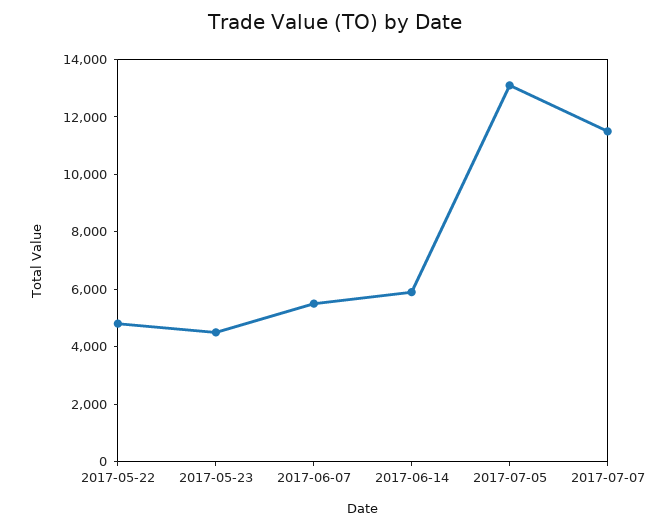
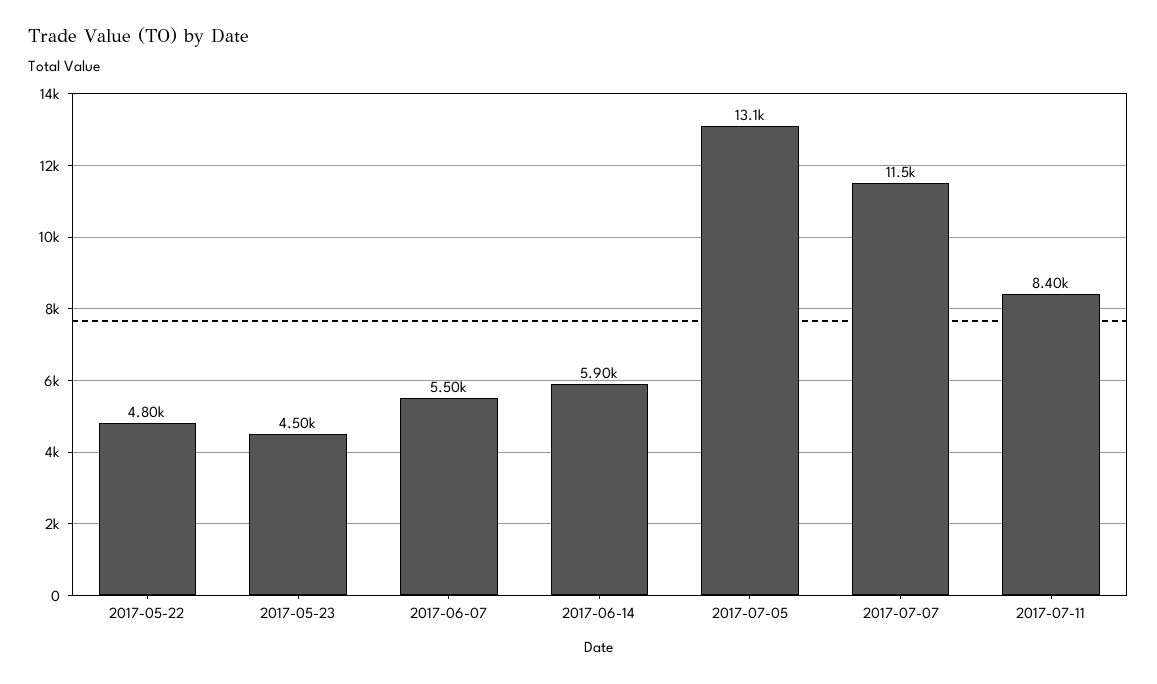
2017-07-11: none -> 8400

